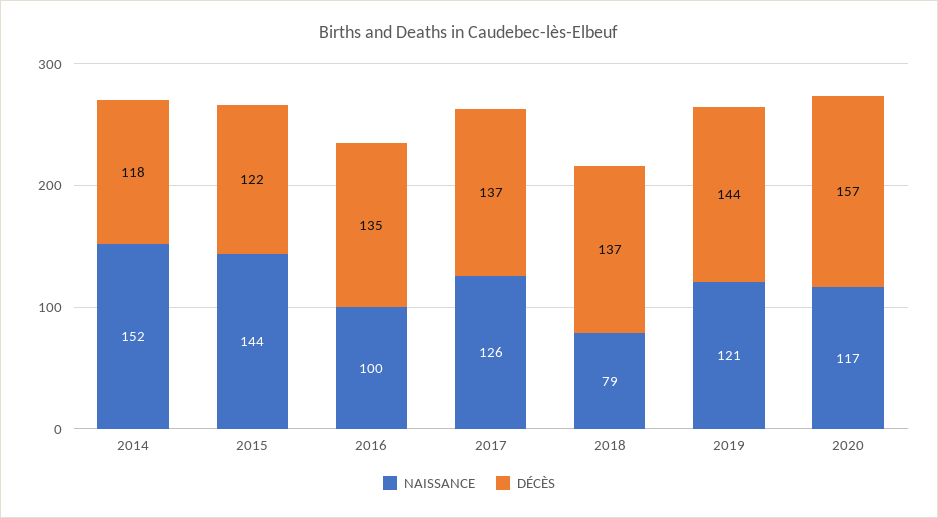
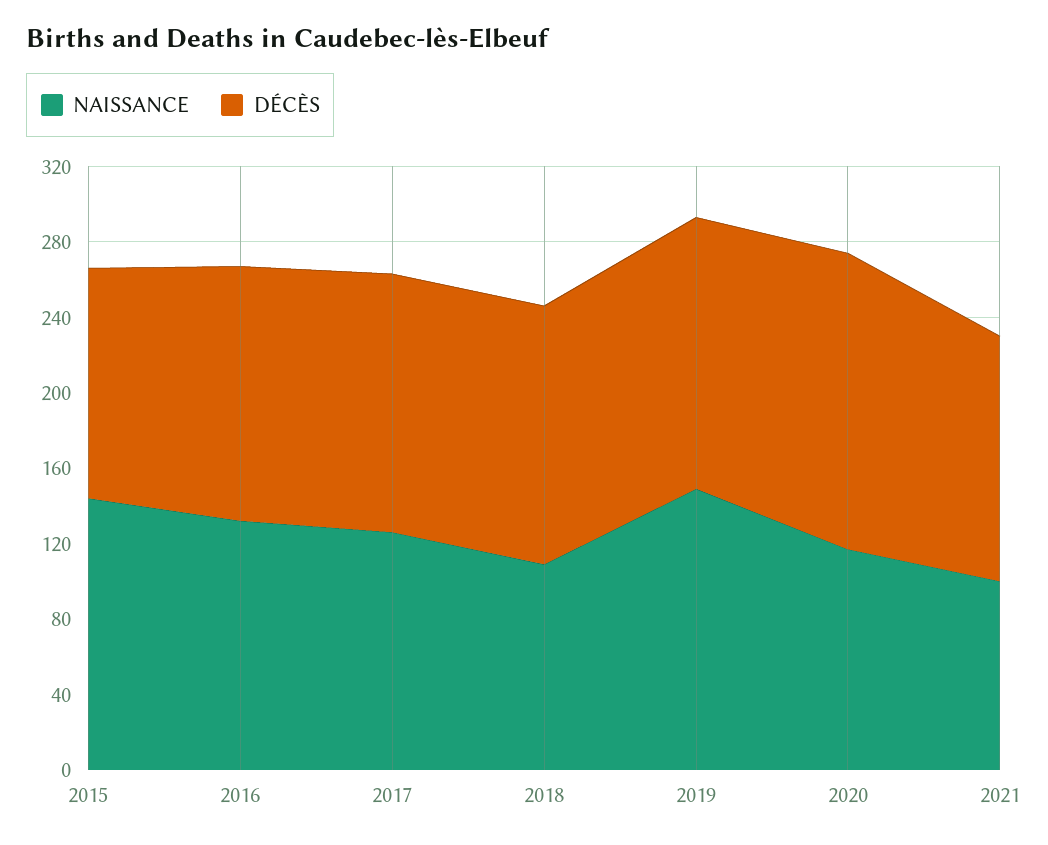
NAISSANCE, 2014: 152 -> none
DÉCÈS, 2014: 118 -> none
NAISSANCE, 2016: 100 -> 130
NAISSANCE, 2018: 79 -> 110
NAISSANCE, 2019: 121 -> 150
NAISSANCE, 2021: none -> 100
DÉCÈS, 2021: none -> 130

